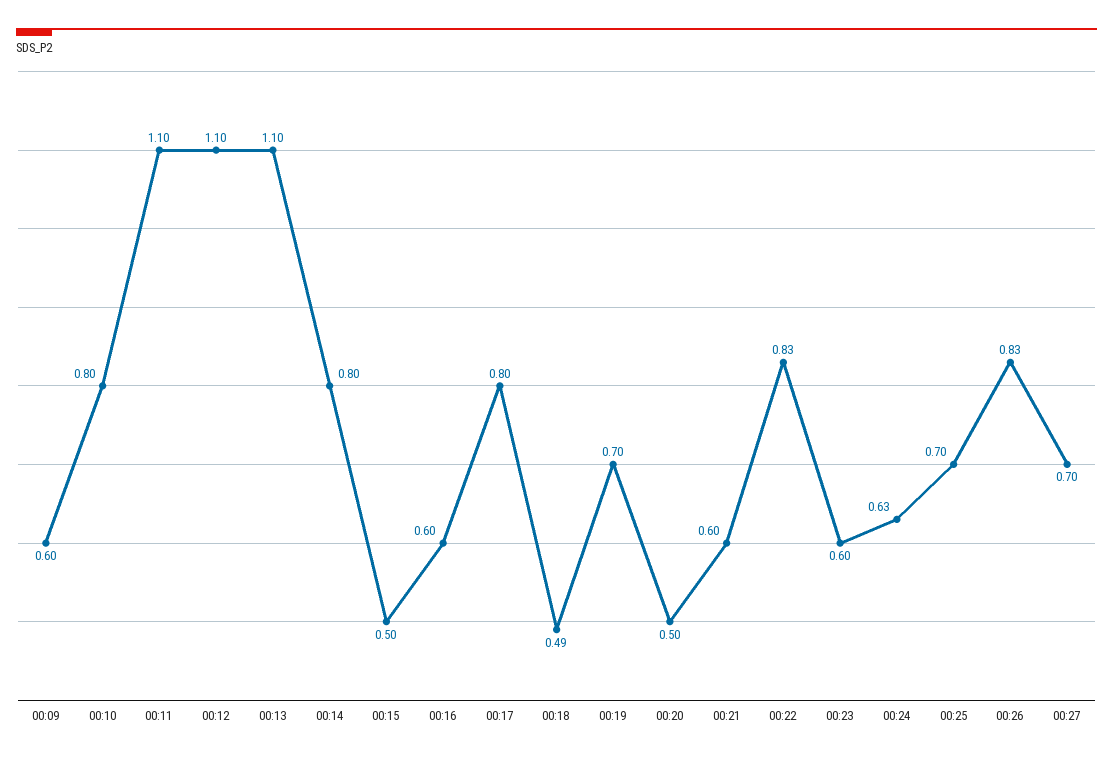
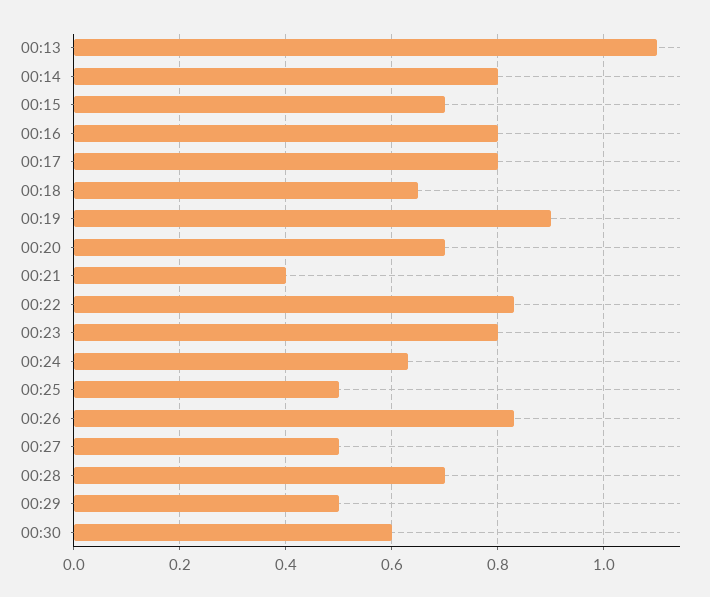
00:09: 0.6 -> none
00:10: 0.8 -> none
00:11: 1.1 -> none
00:12: 1.1 -> none
00:15: 0.5 -> 0.7
00:16: 0.6 -> 0.8
00:18: 0.49 -> 0.65
00:19: 0.7 -> 0.9
00:20: 0.5 -> 0.7
00:21: 0.6 -> 0.4
00:23: 0.6 -> 0.8
00:25: 0.7 -> 0.5
00:27: 0.7 -> 0.5
00:28: none -> 0.7
00:29: none -> 0.5
00:30: none -> 0.6

